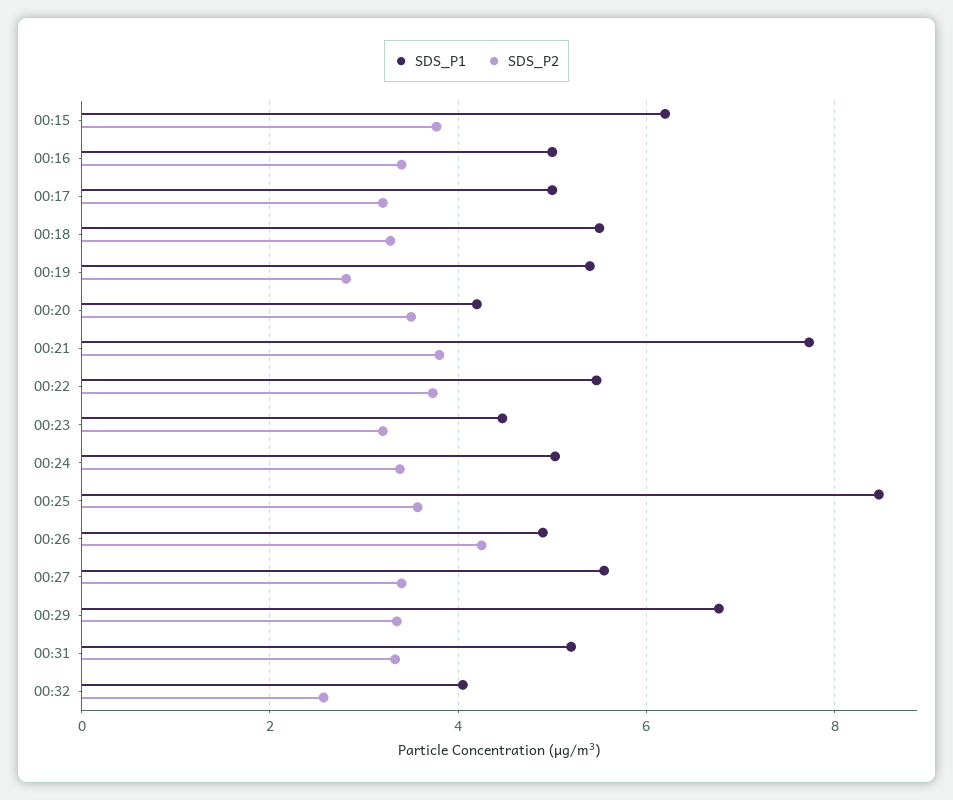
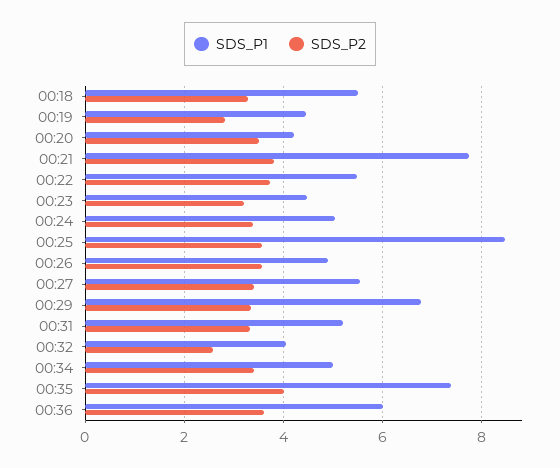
SDS_P1, 00:15: 6.2 -> none
SDS_P2, 00:15: 3.8 -> none
SDS_P1, 00:16: 5 -> none
SDS_P2, 00:16: 3.4 -> none
SDS_P1, 00:17: 5 -> none
SDS_P2, 00:17: 3.2 -> none
SDS_P1, 00:19: 5.4 -> 4.4
SDS_P2, 00:26: 4.2 -> 3.6
SDS_P1, 00:34: none -> 5
SDS_P2, 00:34: none -> 3.4
SDS_P1, 00:35: none -> 7.4
SDS_P2, 00:35: none -> 4
SDS_P1, 00:36: none -> 6
SDS_P2, 00:36: none -> 3.6

